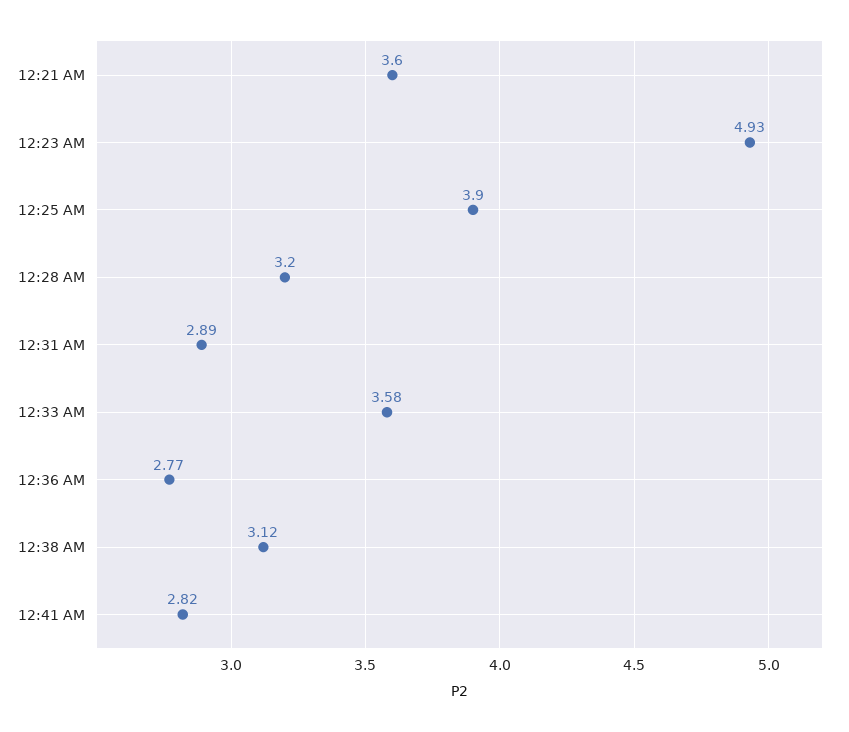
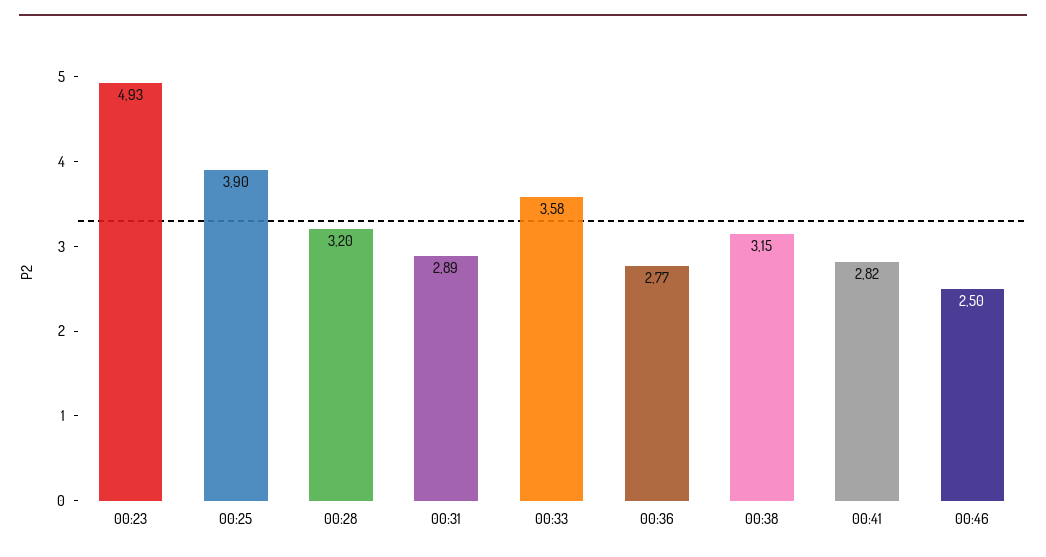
12:21 AM: 3.6 -> none
12:38 AM: 3.12 -> 3.15
00:46: none -> 2.5

